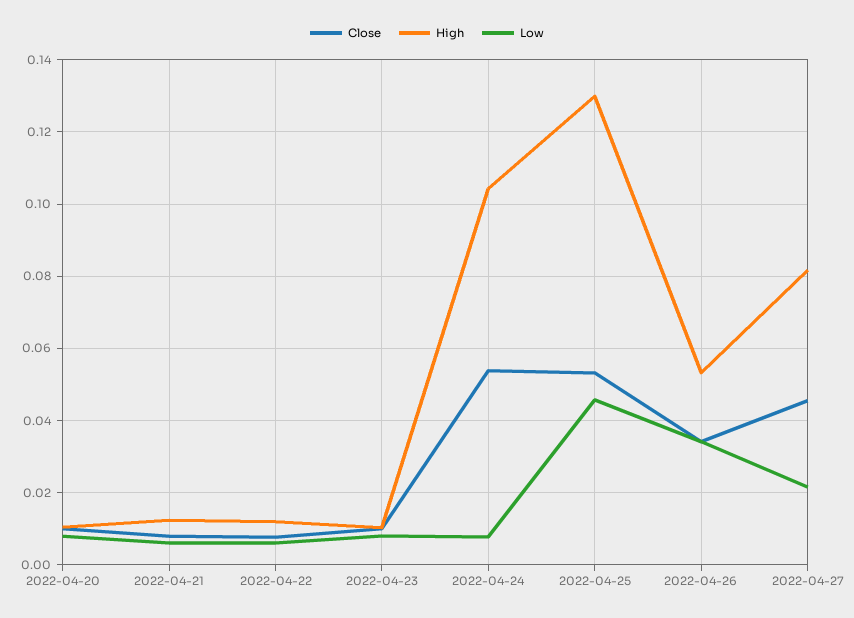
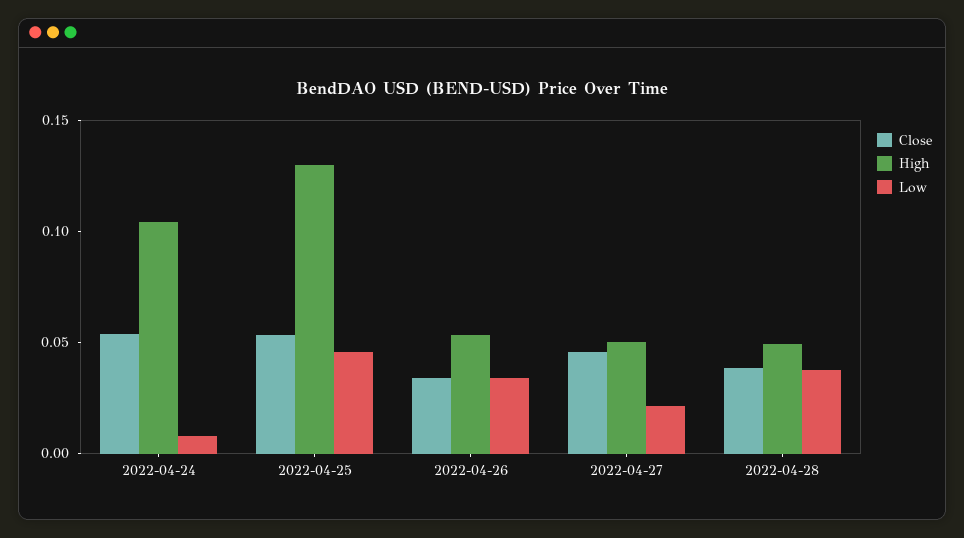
Close, 2022-04-20: 0.01 -> none
High, 2022-04-20: 0.01 -> none
Low, 2022-04-20: 0.008 -> none
Close, 2022-04-21: 0.008 -> none
High, 2022-04-21: 0.012 -> none
Low, 2022-04-21: 0.006 -> none
Close, 2022-04-22: 0.008 -> none
High, 2022-04-22: 0.012 -> none
Low, 2022-04-22: 0.006 -> none
Close, 2022-04-23: 0.01 -> none
High, 2022-04-23: 0.01 -> none
Low, 2022-04-23: 0.008 -> none
High, 2022-04-27: 0.082 -> 0.05
Close, 2022-04-28: none -> 0.04
High, 2022-04-28: none -> 0.05
Low, 2022-04-28: none -> 0.04

